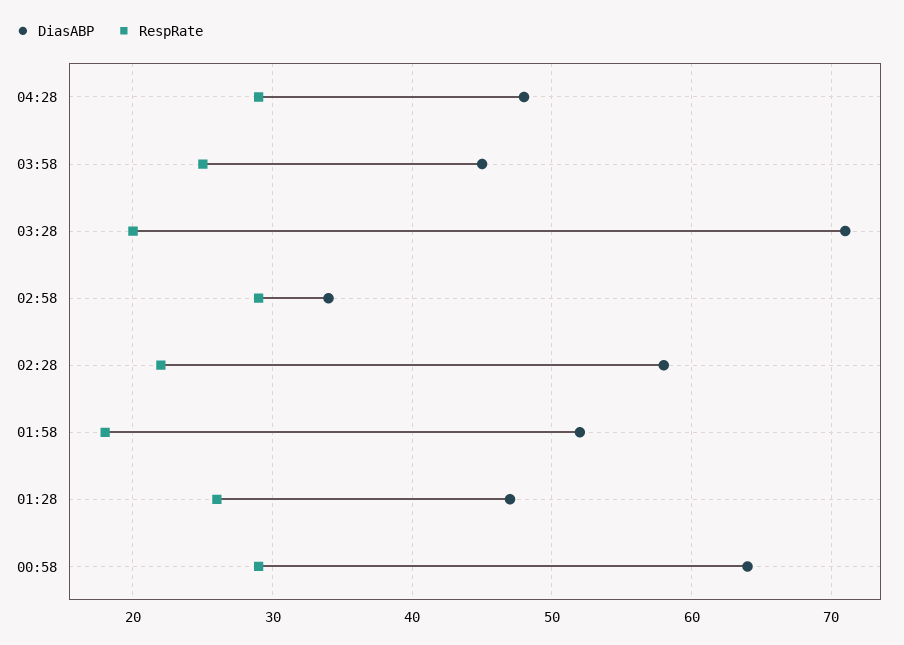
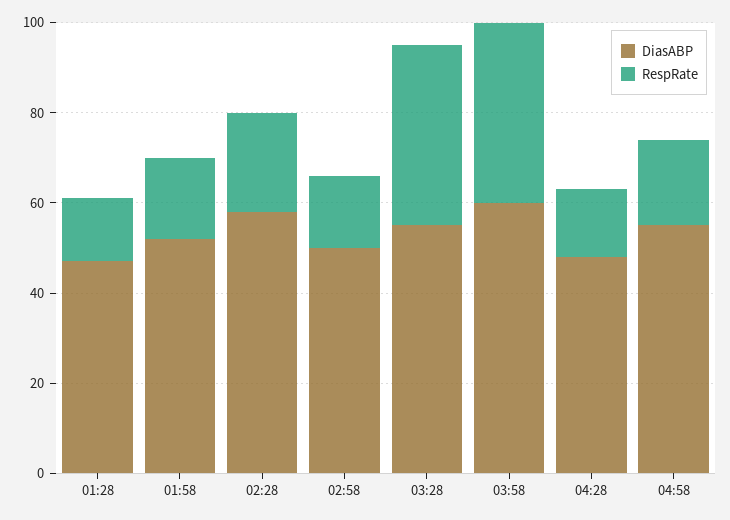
RespRate, 04:28: 29 -> 15
DiasABP, 03:58: 45 -> 60
RespRate, 03:58: 25 -> 40
DiasABP, 03:28: 71 -> 55
RespRate, 03:28: 20 -> 40
DiasABP, 02:58: 34 -> 50
RespRate, 02:58: 29 -> 15
RespRate, 01:28: 26 -> 15
DiasABP, 00:58: 64 -> none
RespRate, 00:58: 29 -> none
DiasABP, 04:58: none -> 55
RespRate, 04:58: none -> 20

